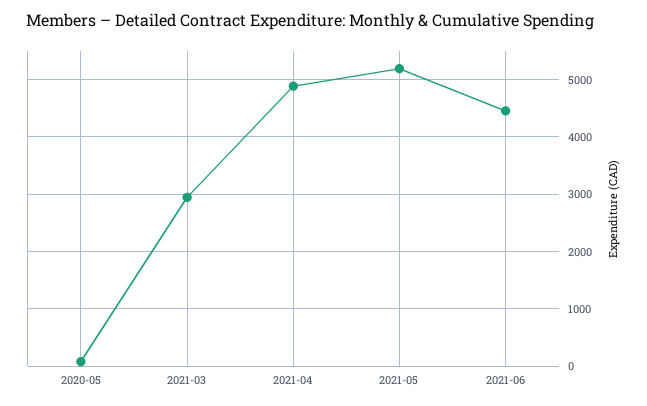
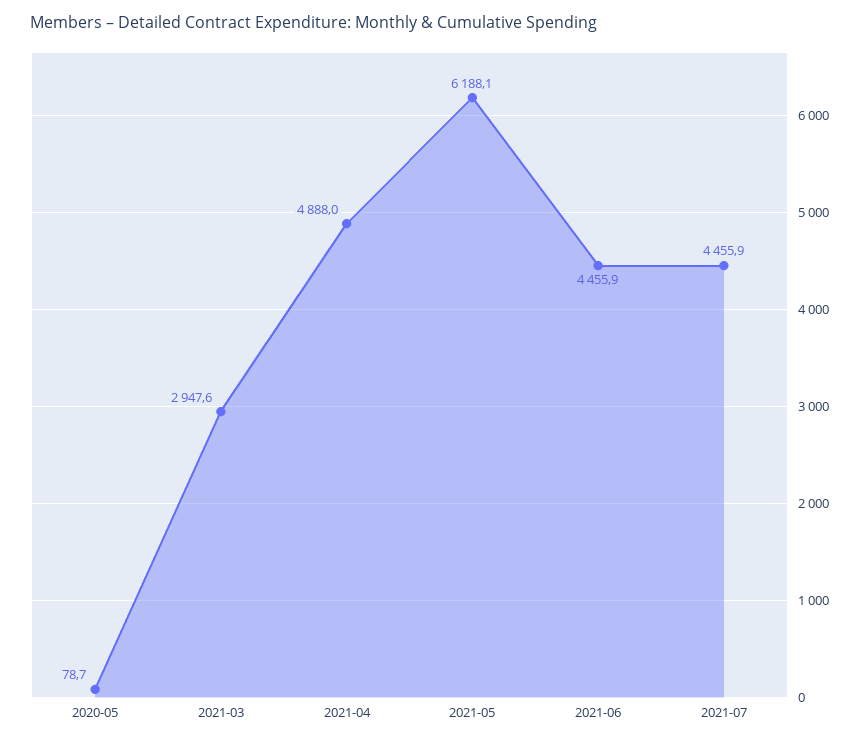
2021-05: 5200 -> 6188.1
2021-07: none -> 4455.9

